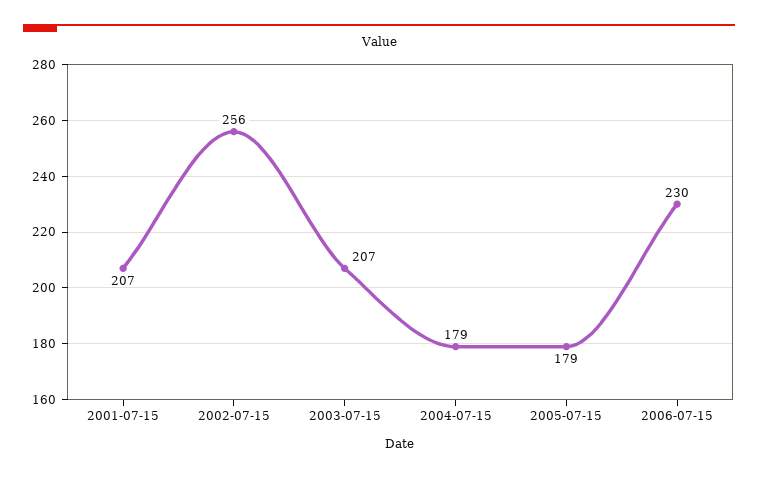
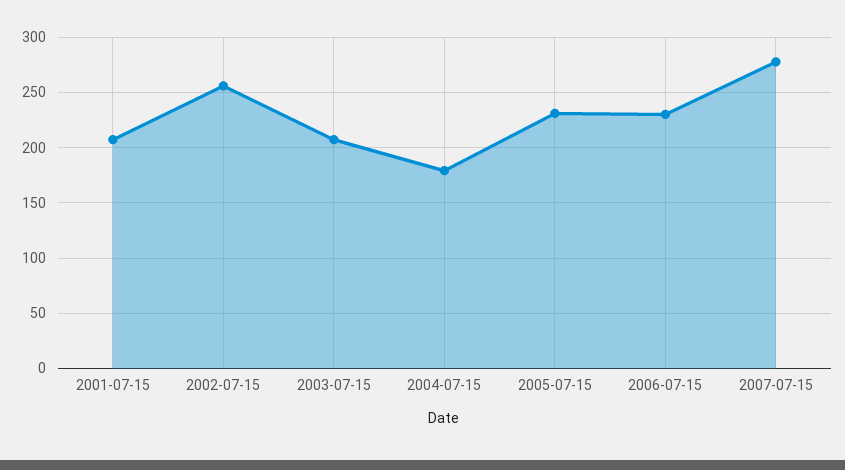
2005-07-15: 179 -> 230
2007-07-15: none -> 280

